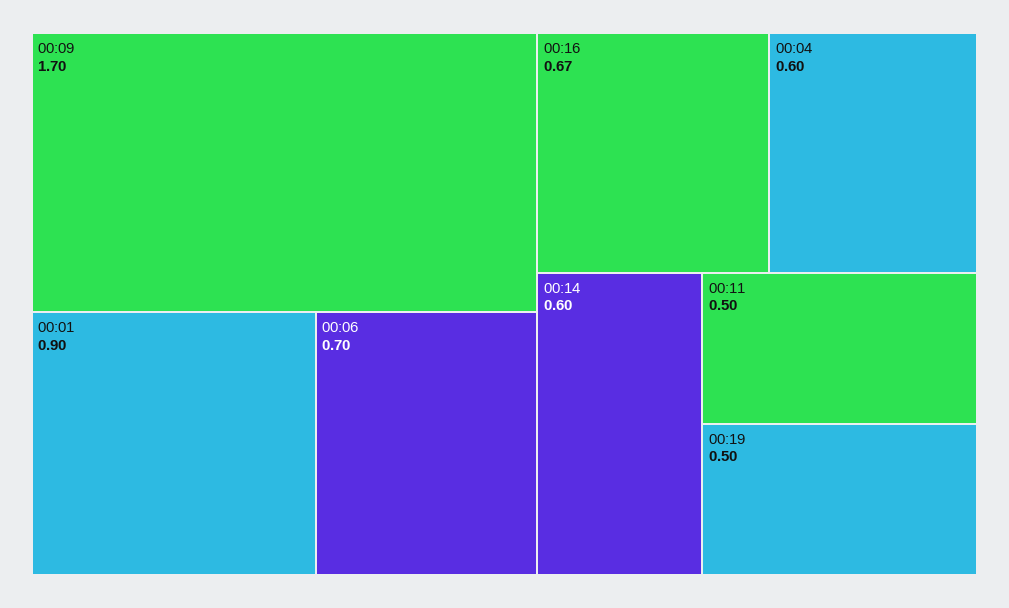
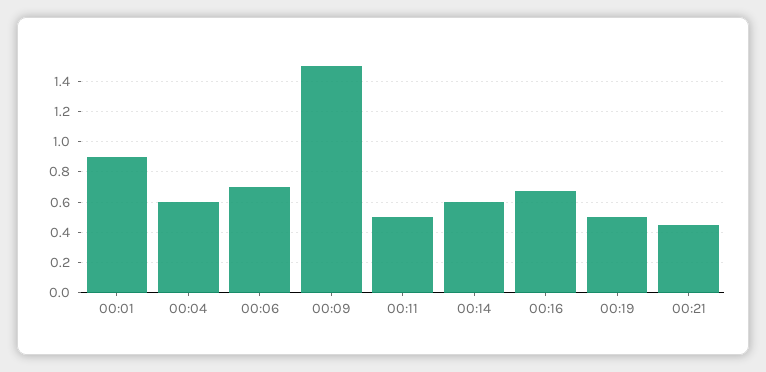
00:09: 1.7 -> 1.5
00:21: none -> 0.45

